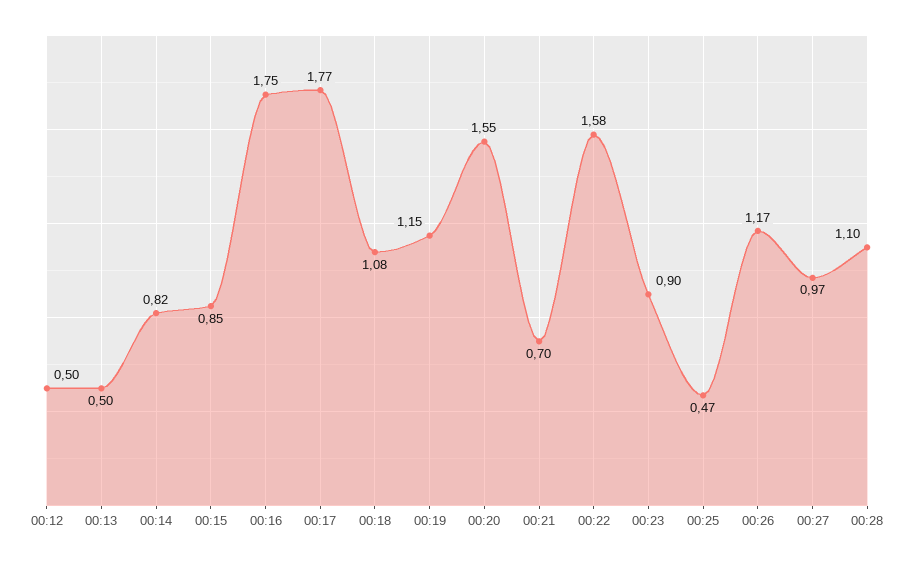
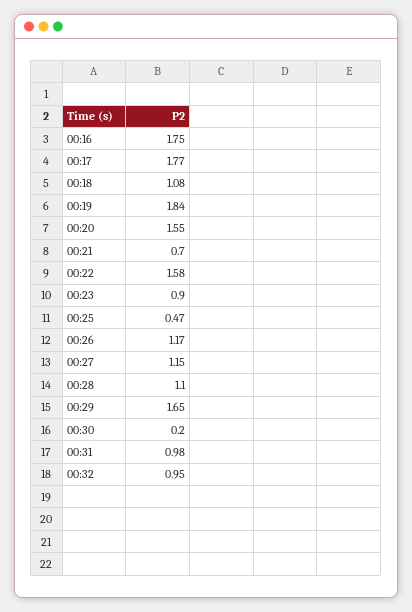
00:12: 0.5 -> none
00:13: 0.5 -> none
00:14: 0.82 -> none
00:15: 0.85 -> none
00:19: 1.15 -> 1.84
00:27: 0.97 -> 1.15
00:29: none -> 1.65
00:30: none -> 0.2
00:31: none -> 0.98
00:32: none -> 0.95

